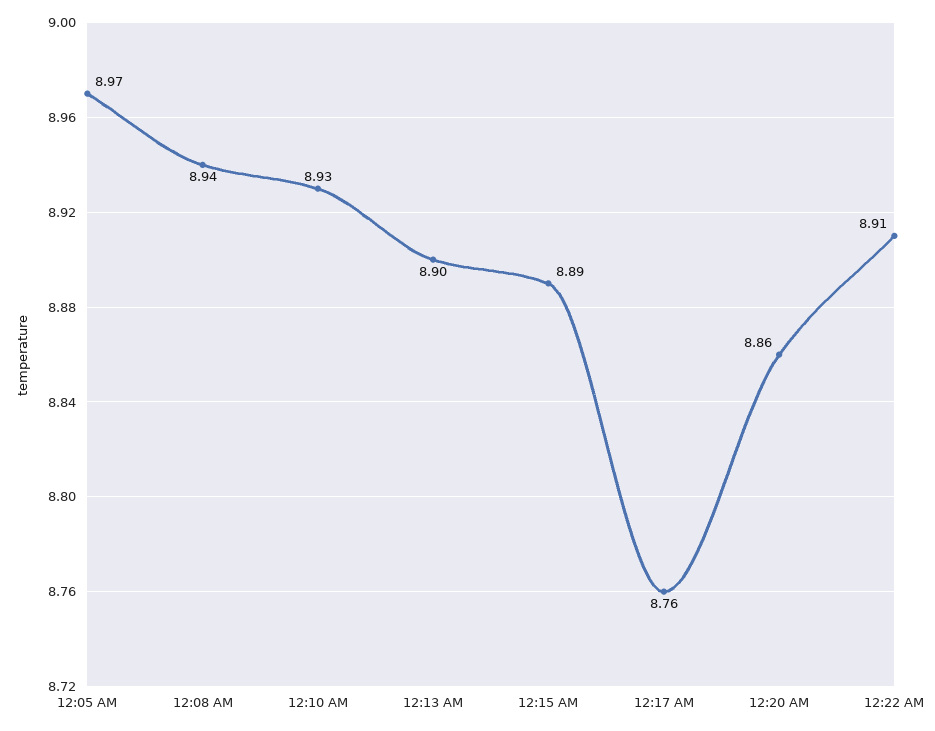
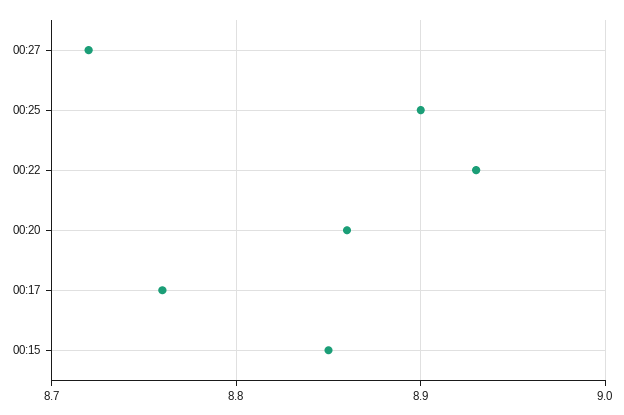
12:05 AM: 8.97 -> none
12:08 AM: 8.94 -> none
12:10 AM: 8.93 -> none
12:13 AM: 8.9 -> none
12:15 AM: 8.89 -> 8.85
12:22 AM: 8.91 -> 8.93
00:27: none -> 8.72
00:25: none -> 8.9

